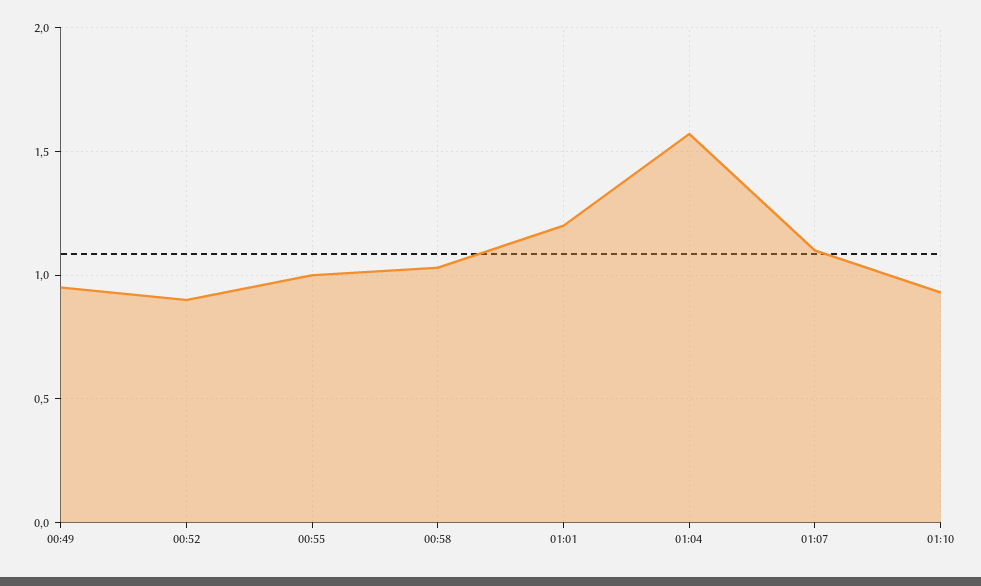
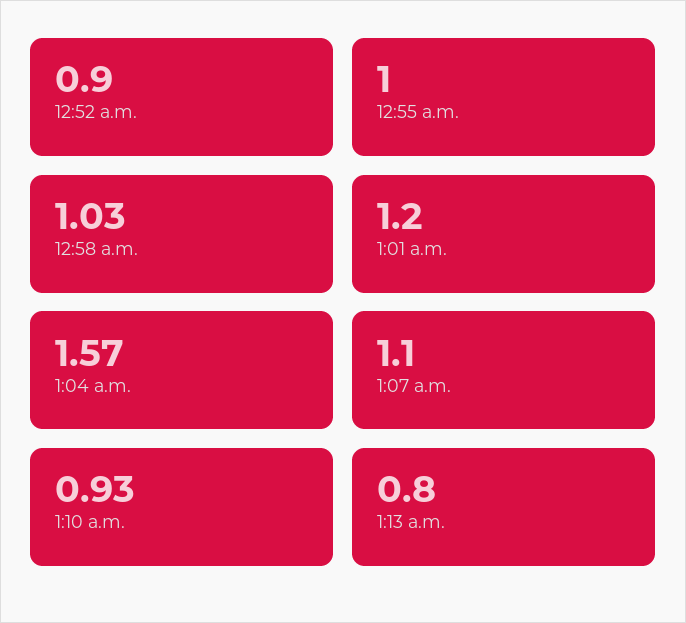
00:49: 0.95 -> none
1:13 a.m.: none -> 0.8

